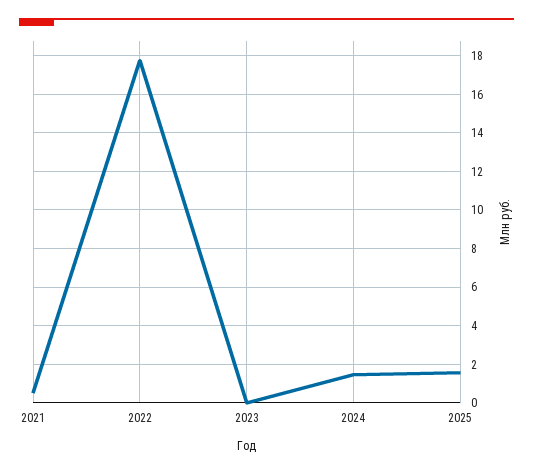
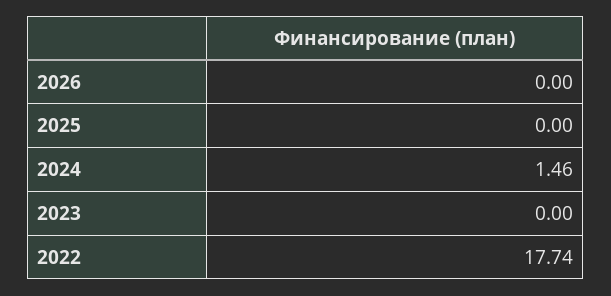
2021: 0.5 -> none
2025: 1.5 -> 0
2026: none -> 0

